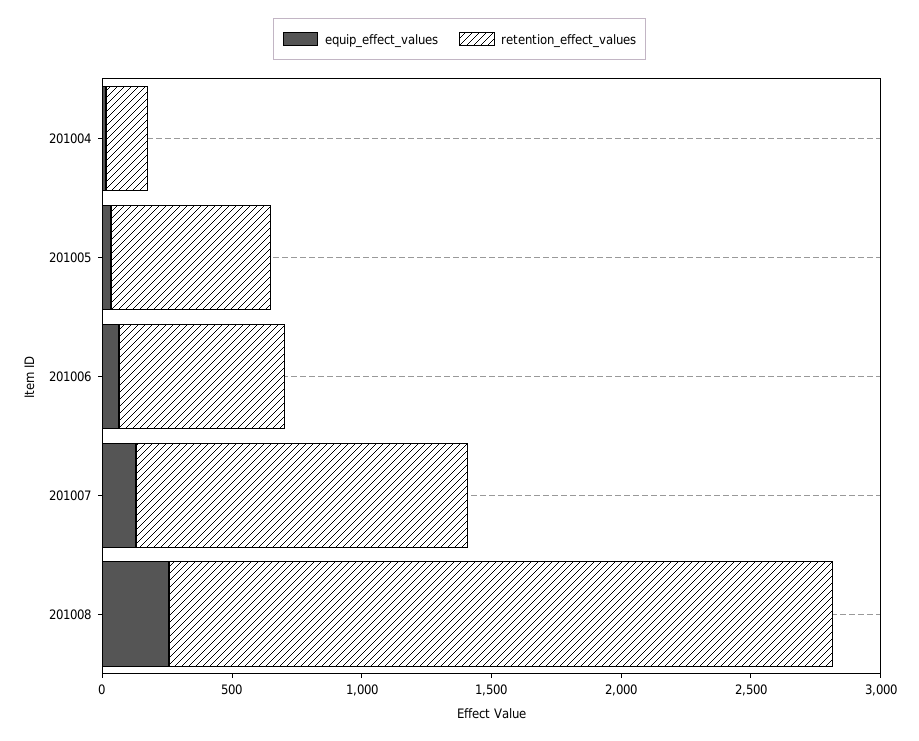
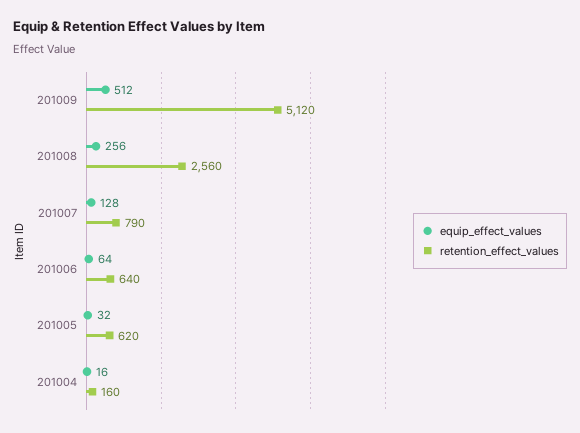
retention_effect_values, 201007: 1300 -> 790
equip_effect_values, 201009: none -> 512
retention_effect_values, 201009: none -> 5120

